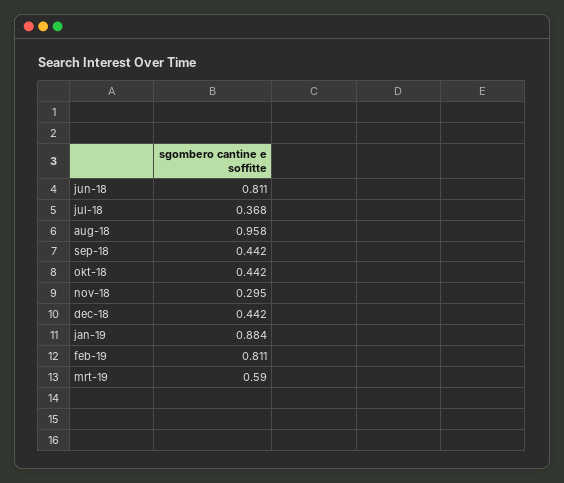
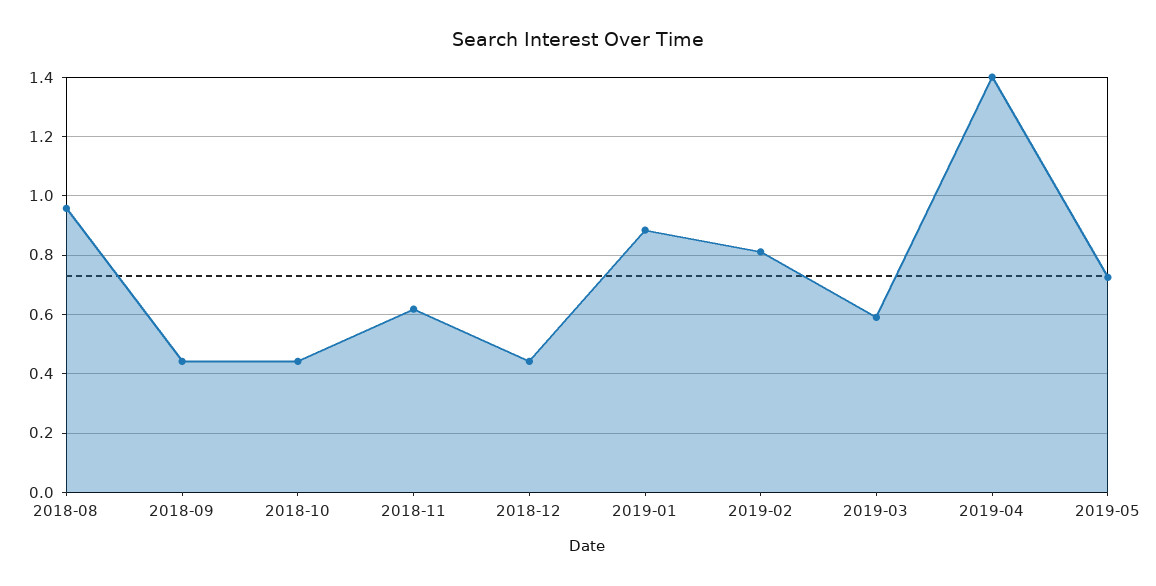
jun-18: 0.811 -> none
jul-18: 0.368 -> none
nov-18: 0.295 -> 0.625
2019-04: none -> 1.4
2019-05: none -> 0.725

